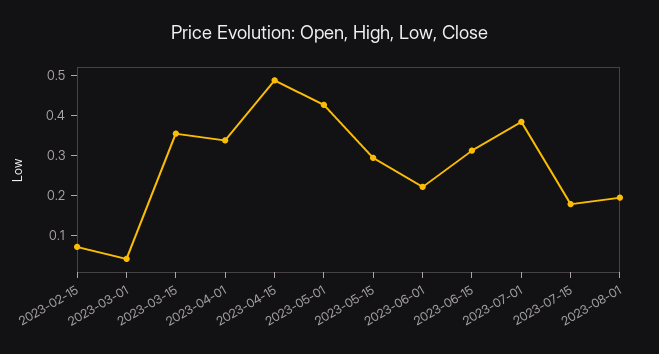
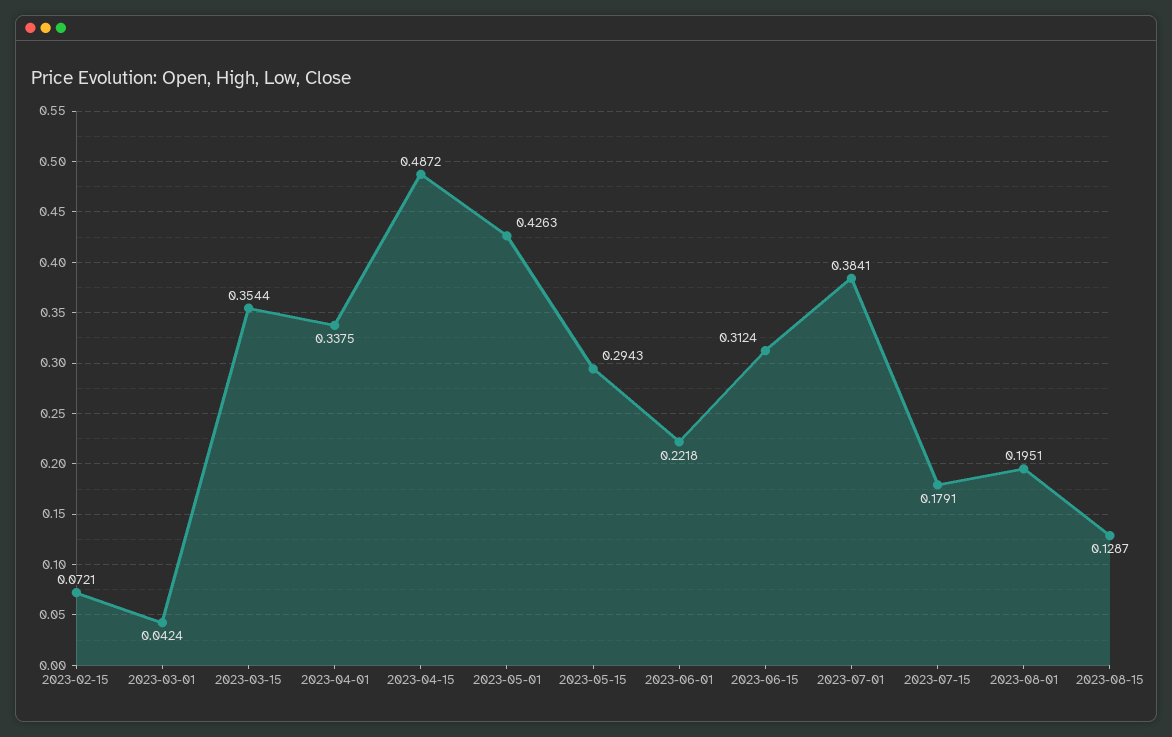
2023-08-15: none -> 0.1287

